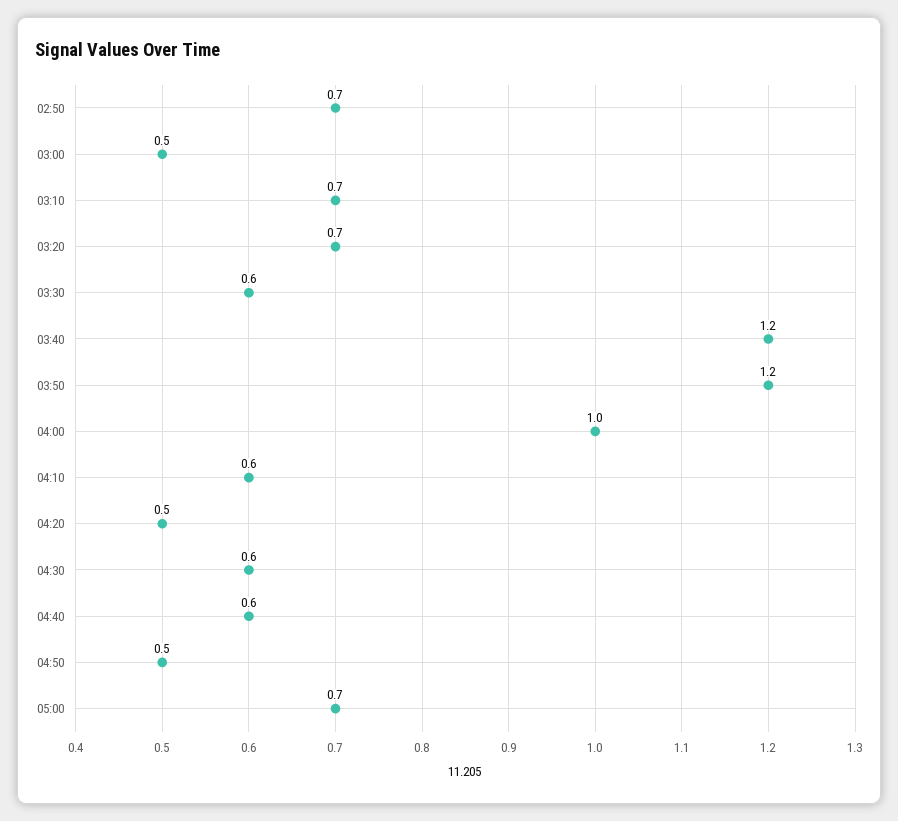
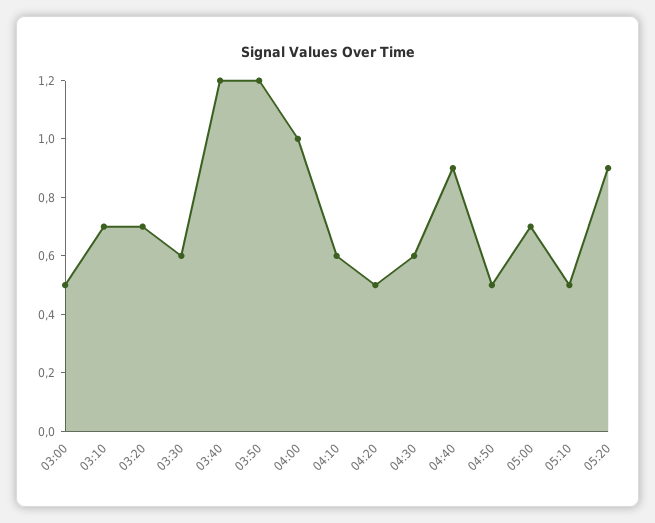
02:50: 0.7 -> none
04:40: 0.6 -> 0.9
05:10: none -> 0.5
05:20: none -> 0.9

